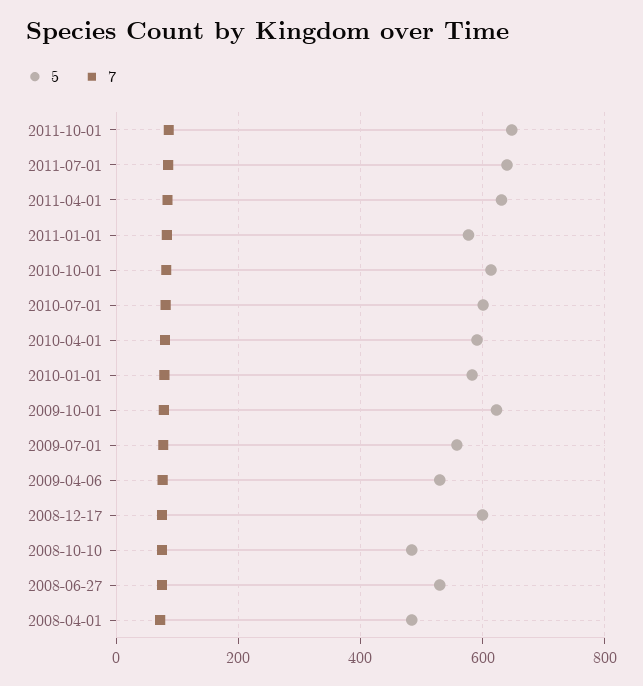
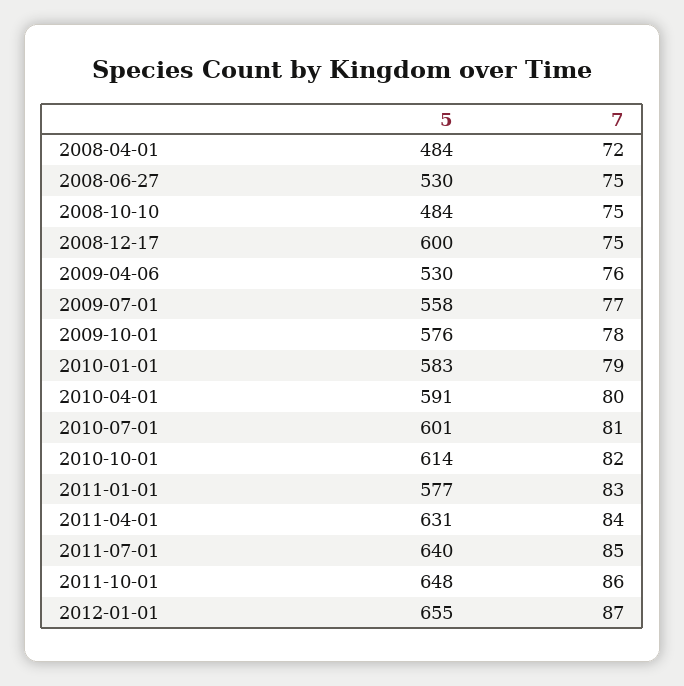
5, 2009-10-01: 620 -> 576
5, 2012-01-01: none -> 655
7, 2012-01-01: none -> 87

